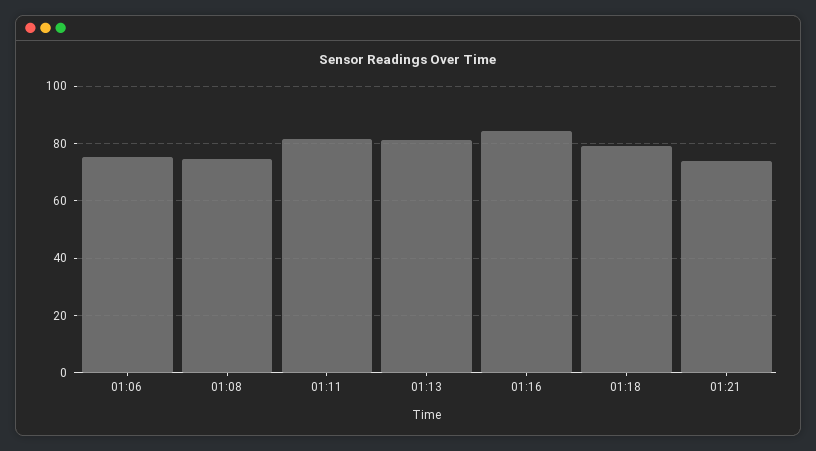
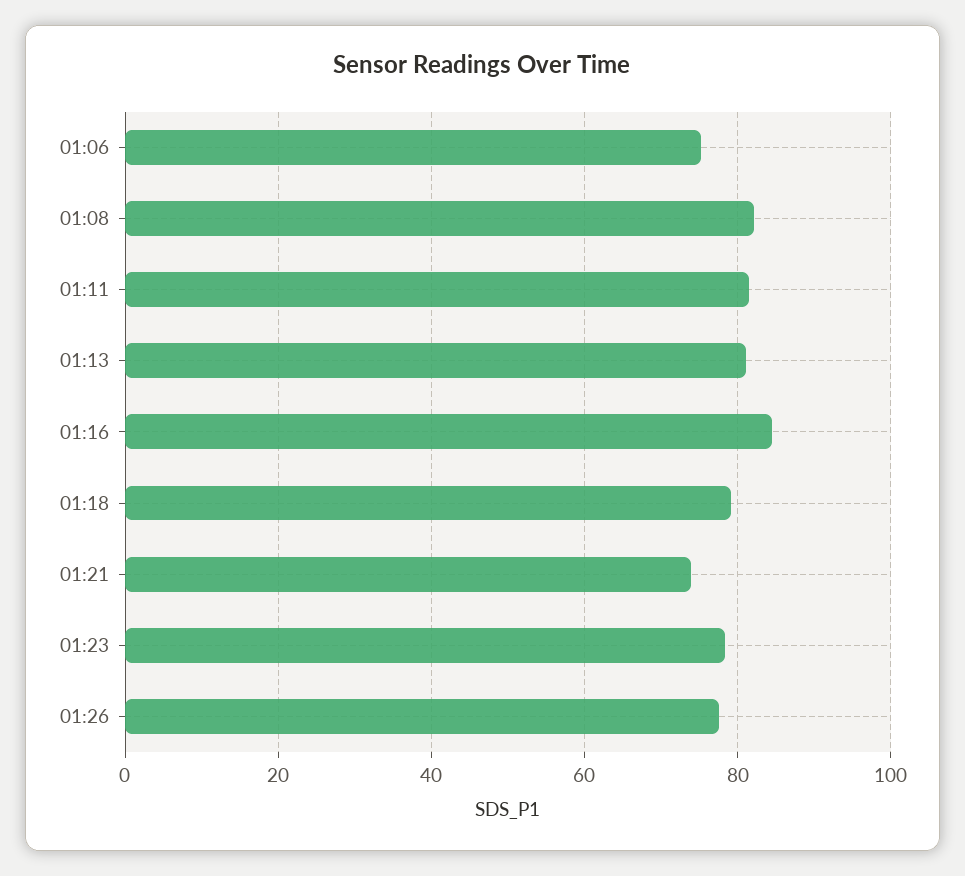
01:08: 75 -> 82
01:23: none -> 78
01:26: none -> 78

